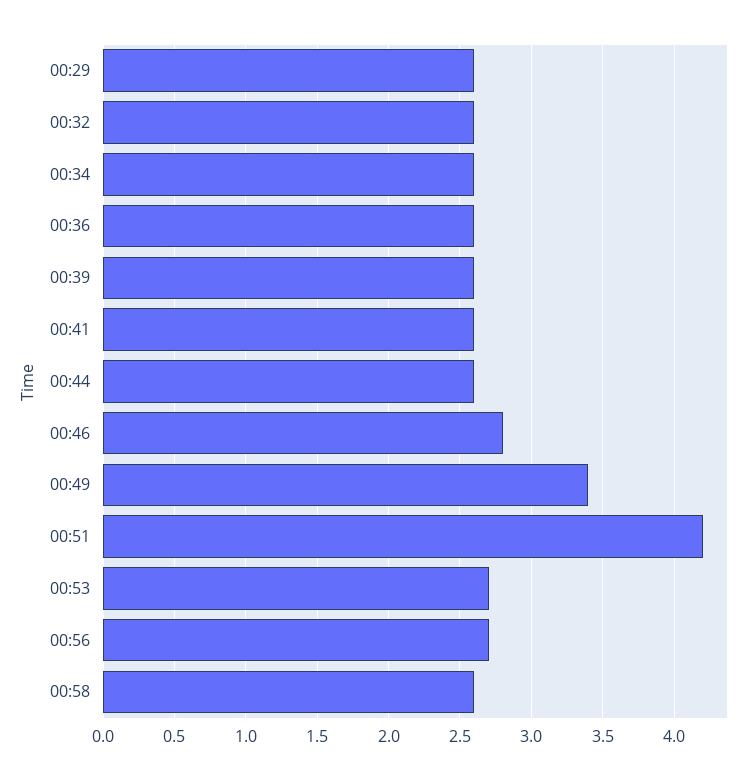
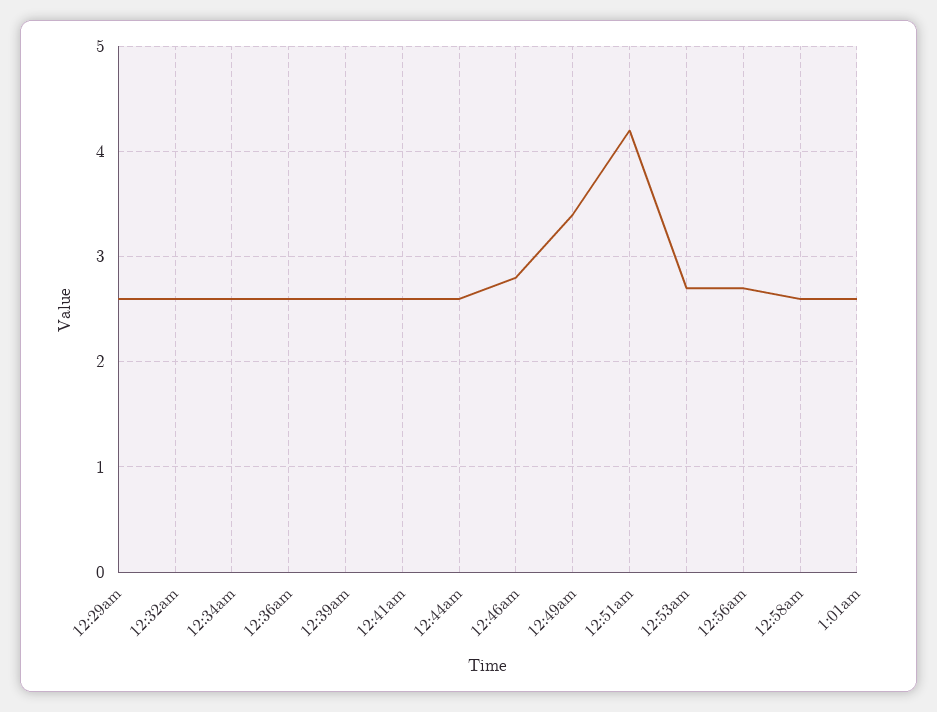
1:01am: none -> 2.6

